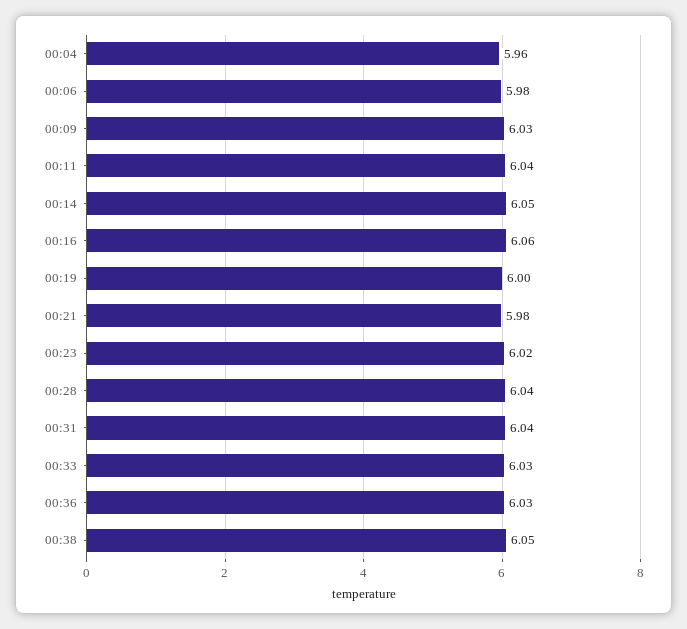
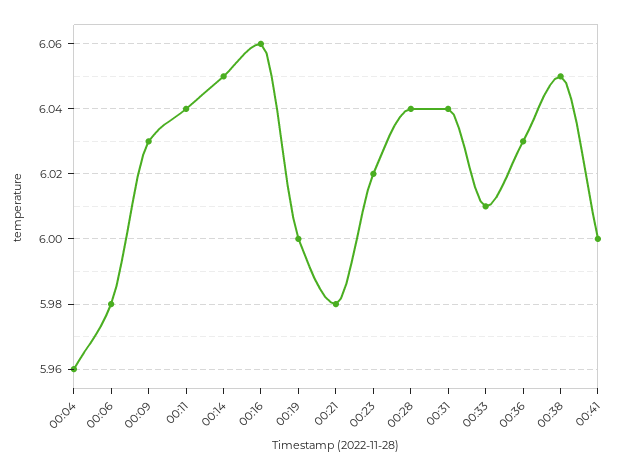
00:33: 6.03 -> 6.01
00:41: none -> 6

